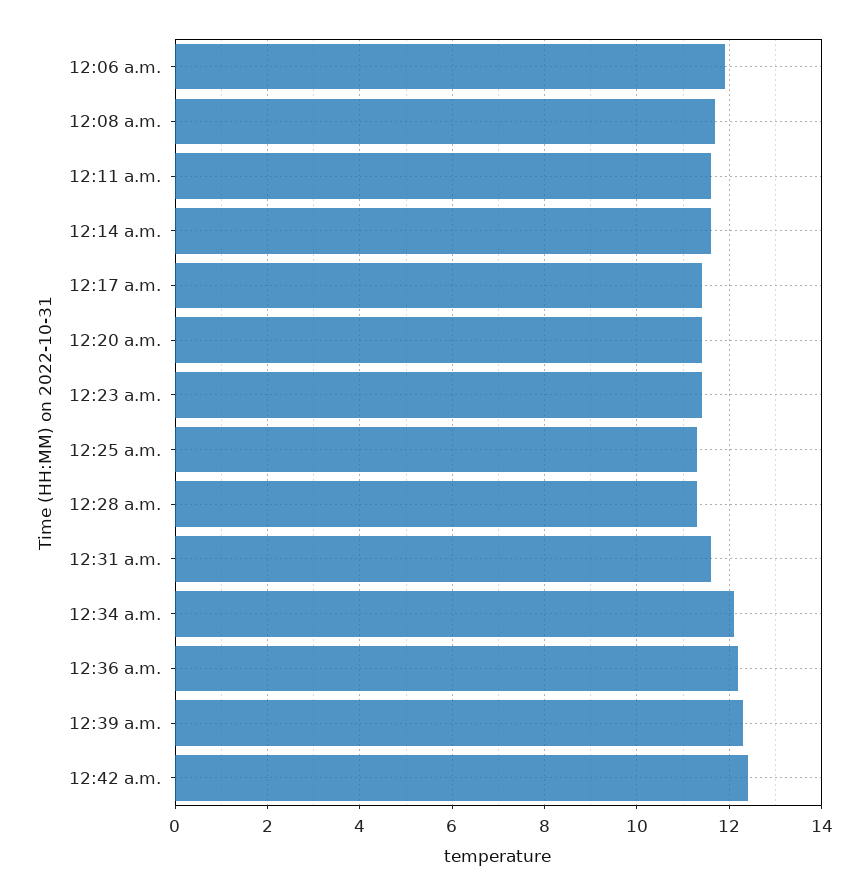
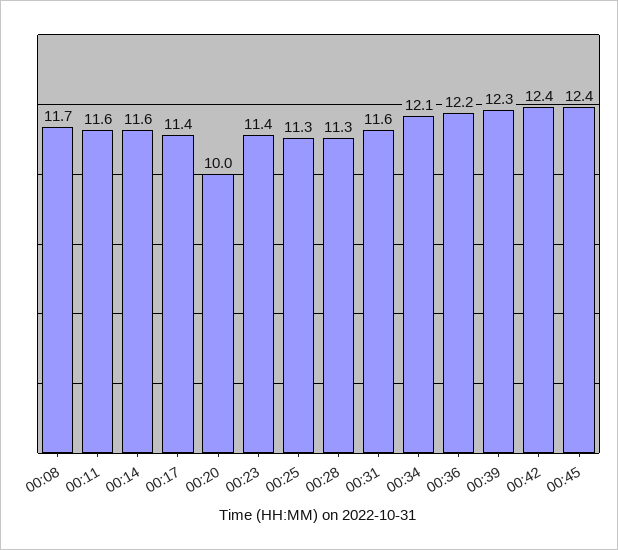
12:06 a.m.: 12 -> none
12:20 a.m.: 11.5 -> 10
00:45: none -> 12.4

